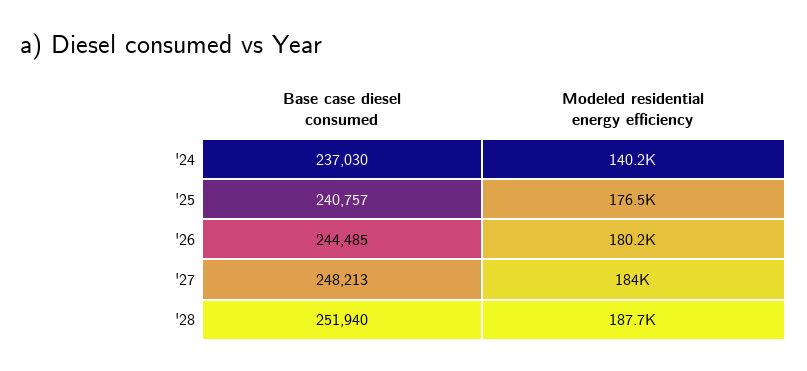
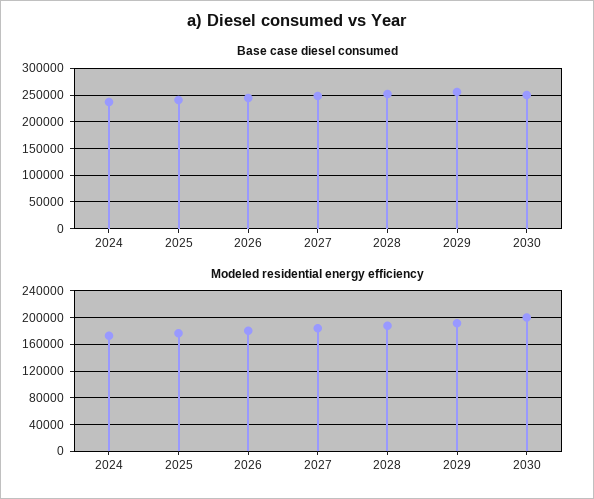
Modeled residential energy efficiency, '24: 140200 -> 170000
Base case diesel consumed, 2029: none -> 250000
Base case diesel consumed, 2030: none -> 250000
Modeled residential energy efficiency, 2029: none -> 190000
Modeled residential energy efficiency, 2030: none -> 200000

